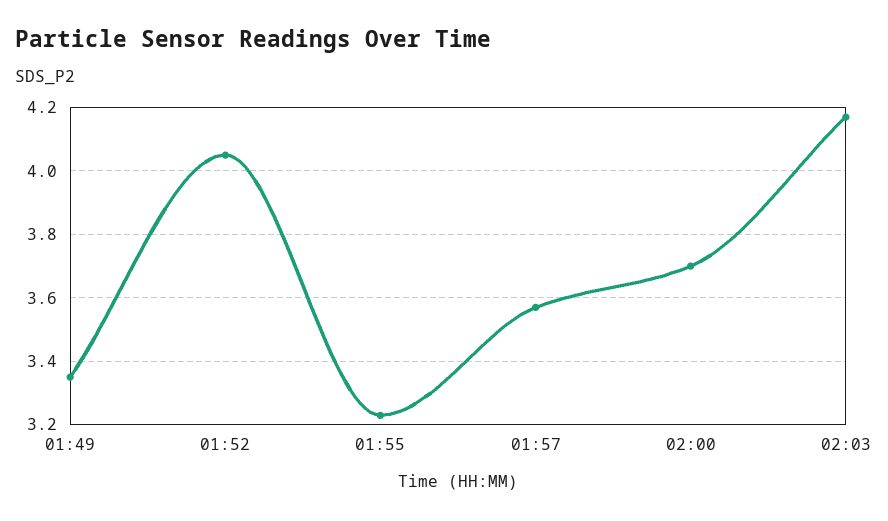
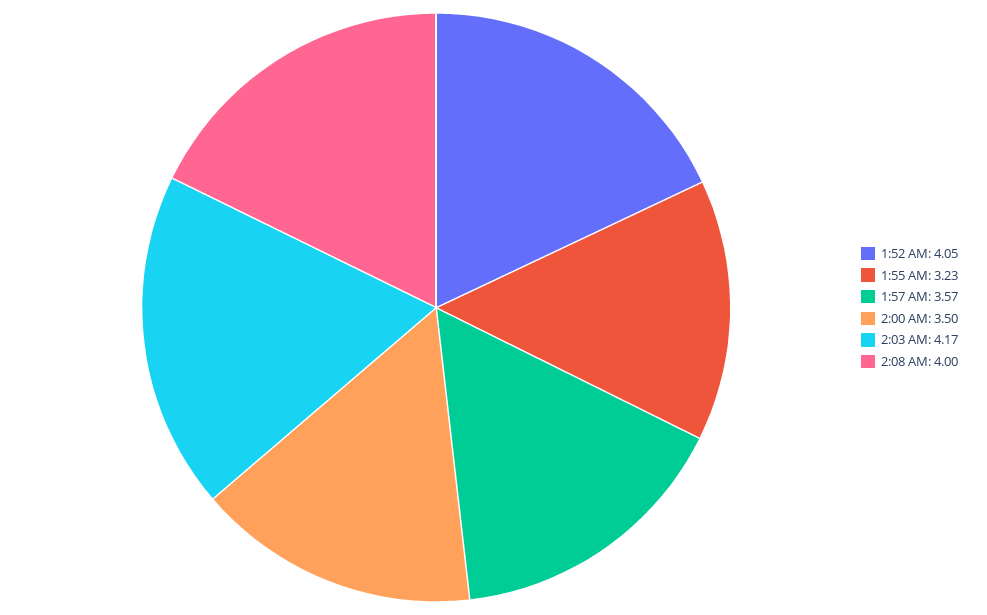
01:49: 3.35 -> none
02:00: 3.7 -> 3.5
2:08 AM: none -> 4

